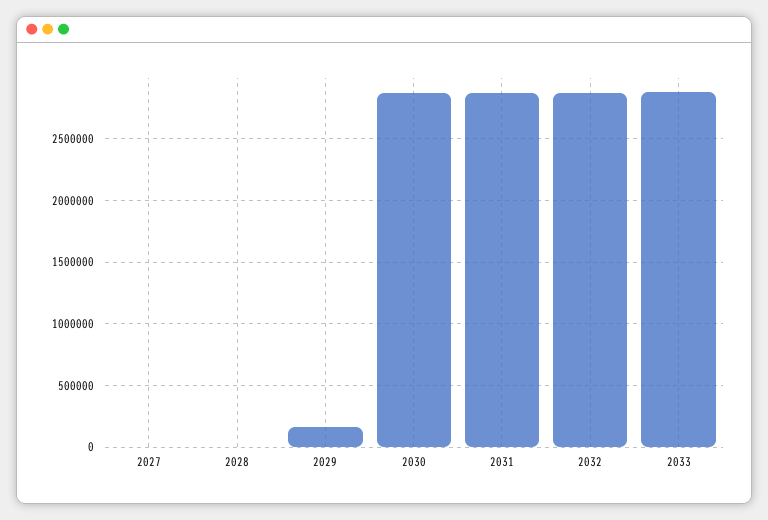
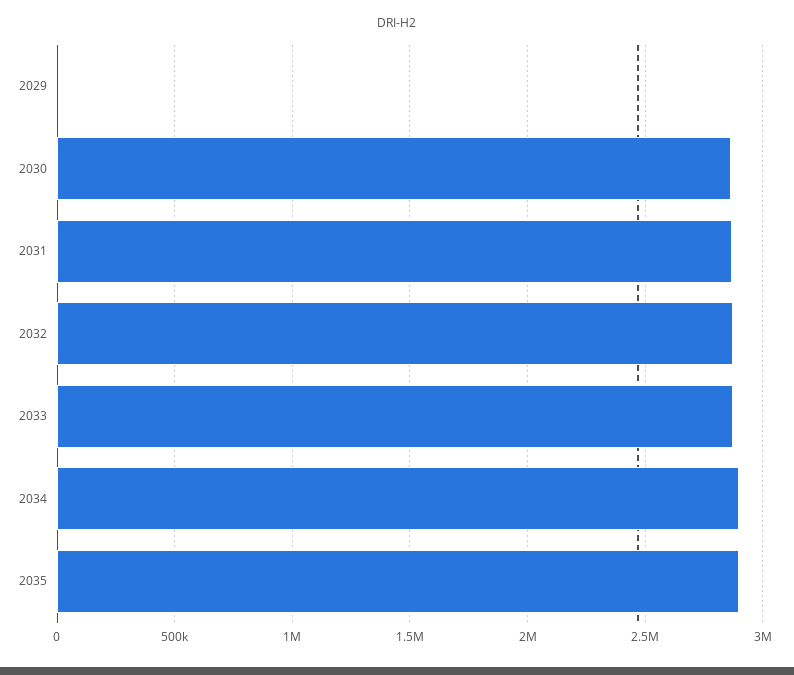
2027: 0 -> none
2028: 0 -> none
2029: 150000 -> 0
2034: none -> 2900000
2035: none -> 2900000

